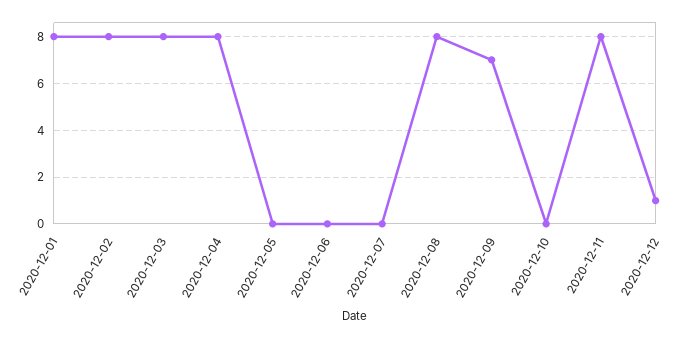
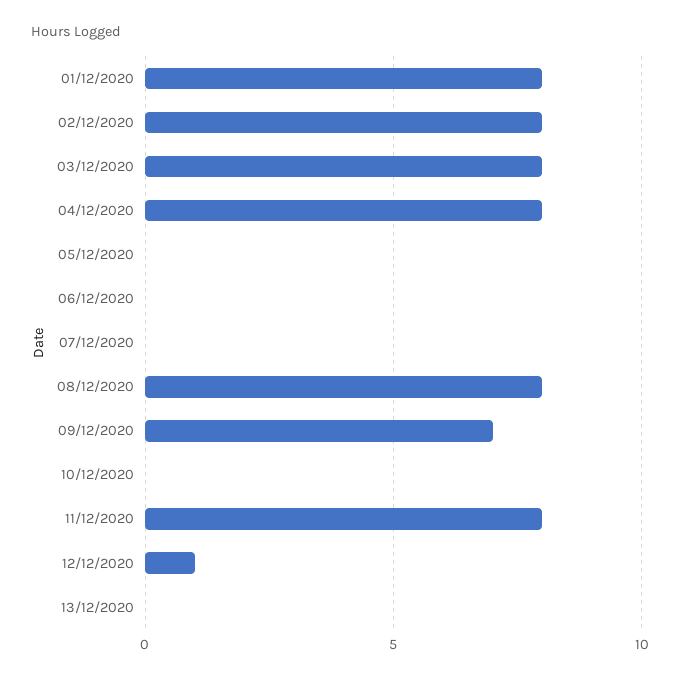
13/12/2020: none -> 0

